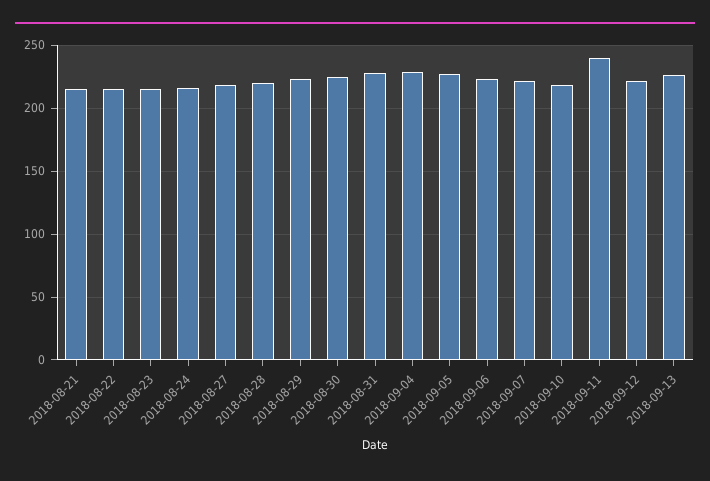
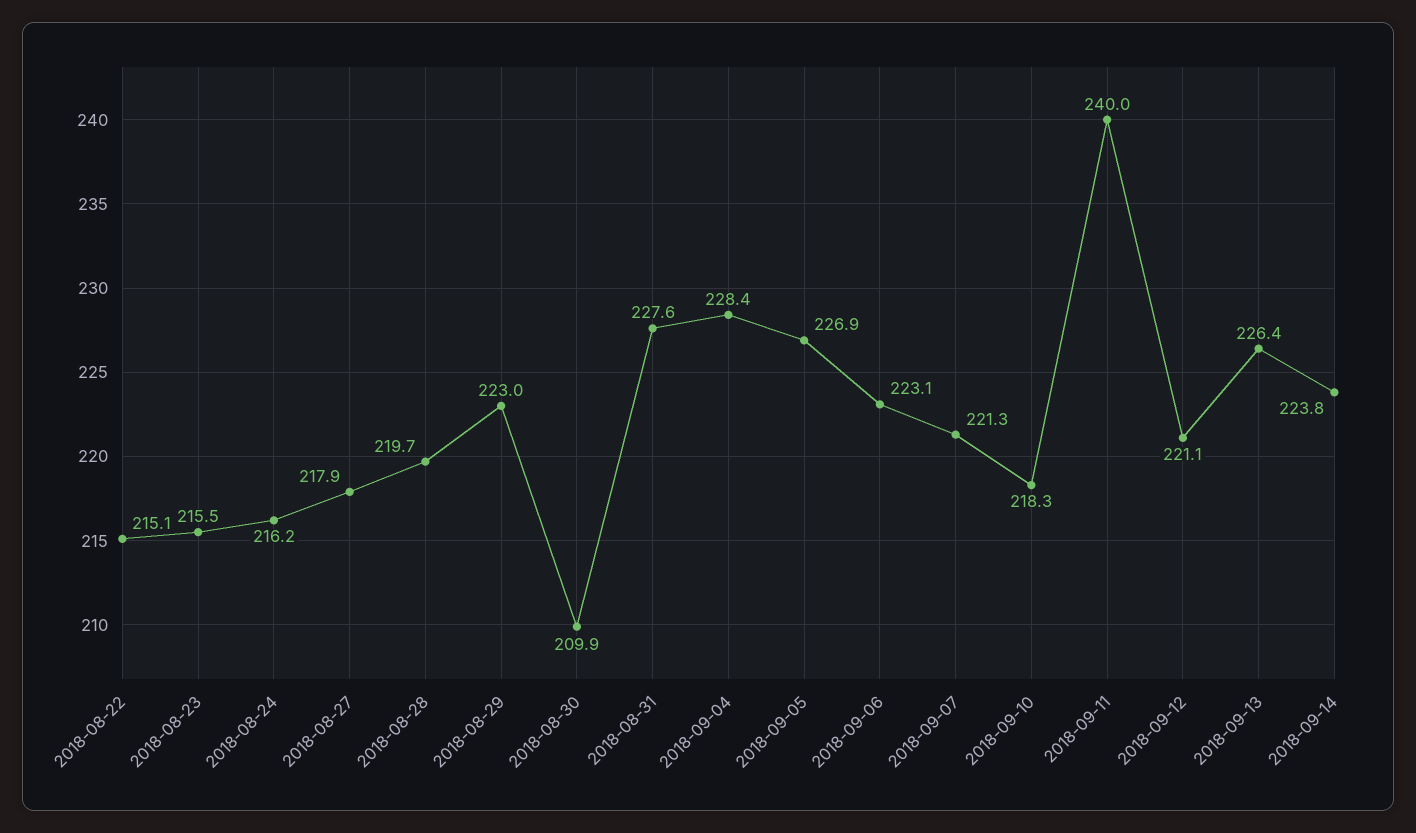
2018-08-21: 215 -> none
2018-08-30: 225 -> 209.9
2018-09-14: none -> 223.8

